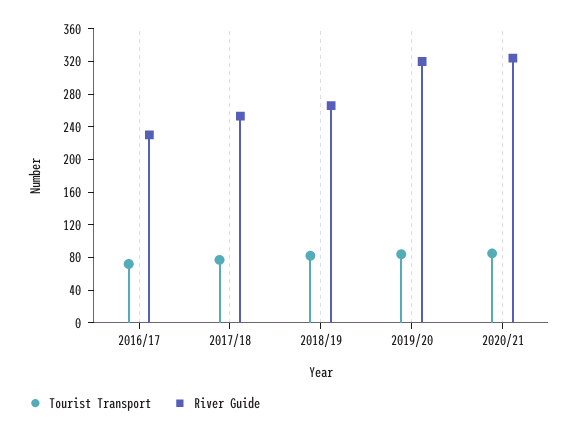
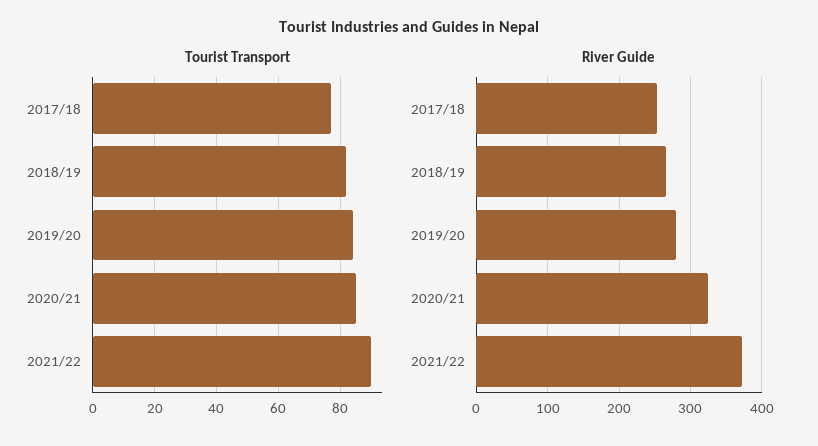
Tourist Transport, 2016/17: 70 -> none
River Guide, 2016/17: 230 -> none
River Guide, 2019/20: 320 -> 280
Tourist Transport, 2021/22: none -> 90
River Guide, 2021/22: none -> 370

